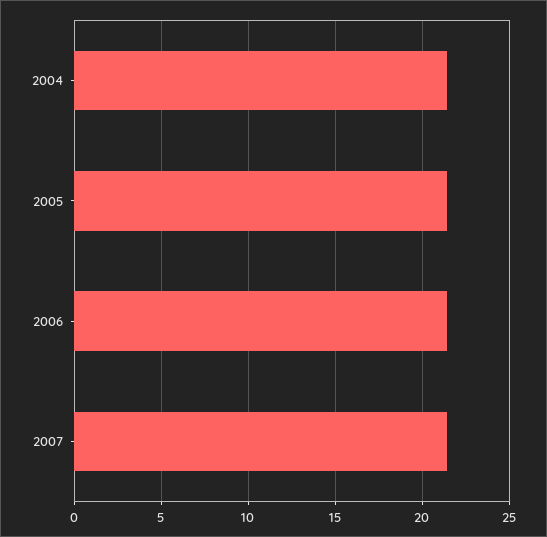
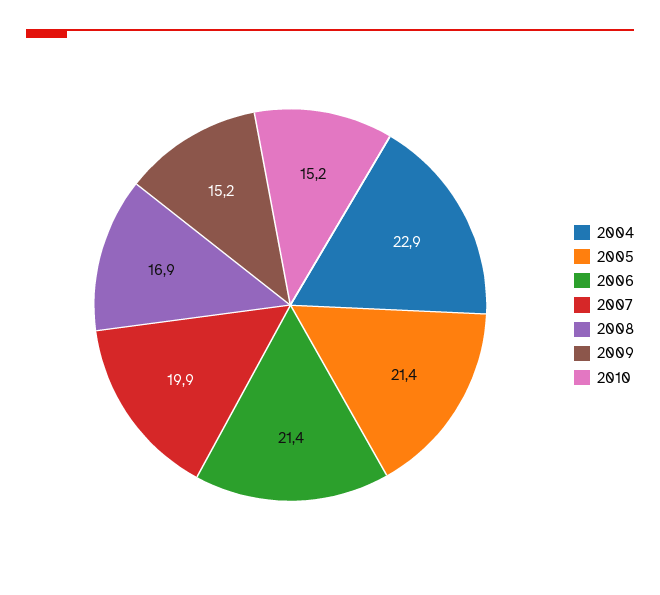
2004: 21.5 -> 22.9
2007: 21.5 -> 19.9
2008: none -> 16.9
2009: none -> 15.2
2010: none -> 15.2

